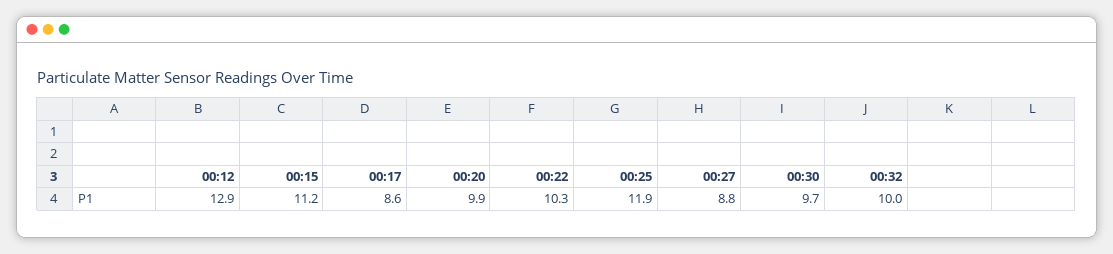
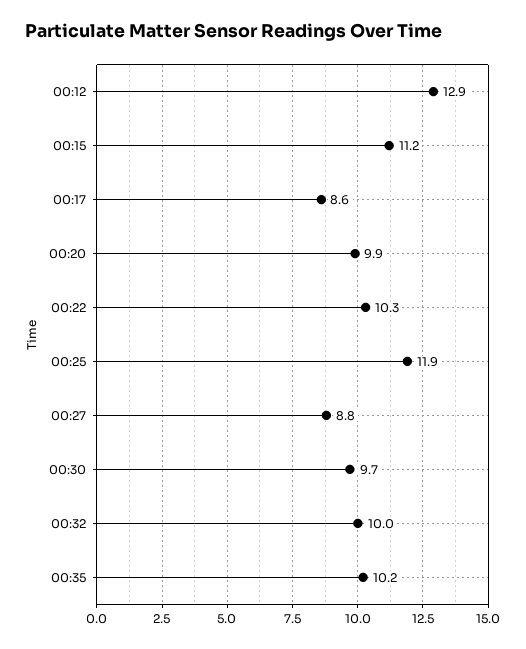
00:35: none -> 10.2

